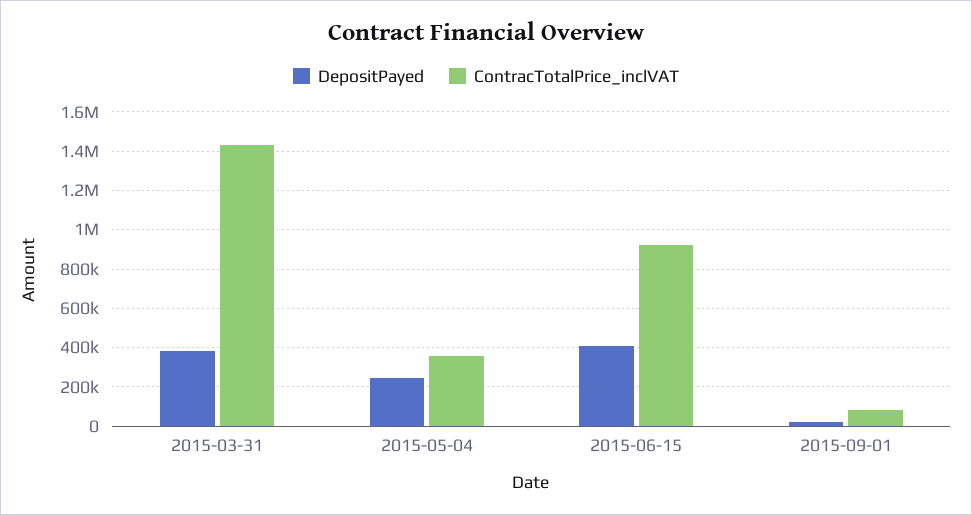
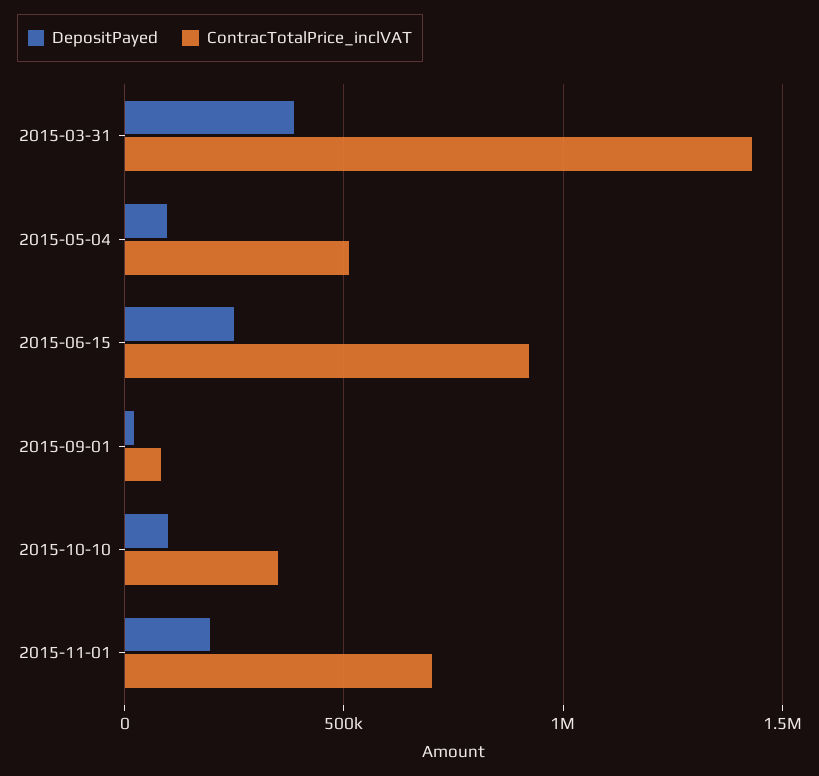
DepositPayed, 2015-05-04: 250000 -> 100000
ContracTotalPrice_inclVAT, 2015-05-04: 350000 -> 500000
DepositPayed, 2015-06-15: 400000 -> 250000
DepositPayed, 2015-10-10: none -> 100000
ContracTotalPrice_inclVAT, 2015-10-10: none -> 350000
DepositPayed, 2015-11-01: none -> 200000
ContracTotalPrice_inclVAT, 2015-11-01: none -> 700000

